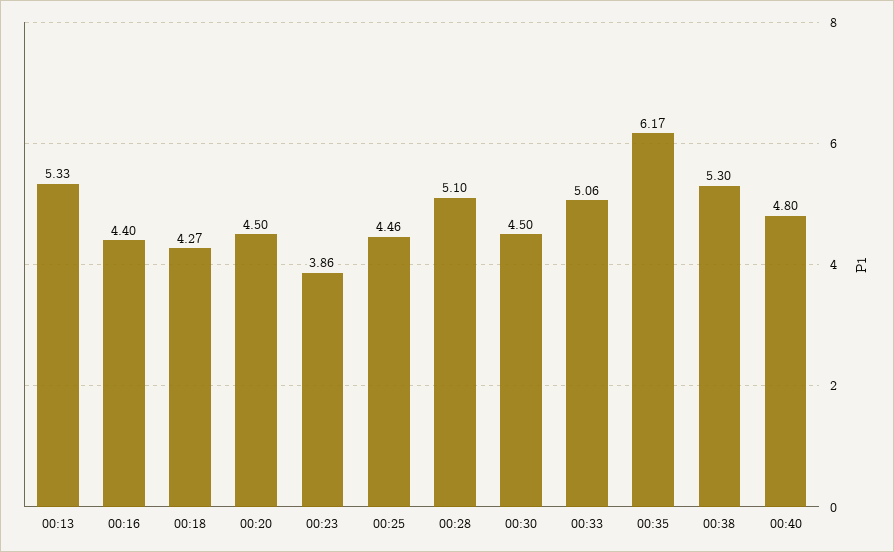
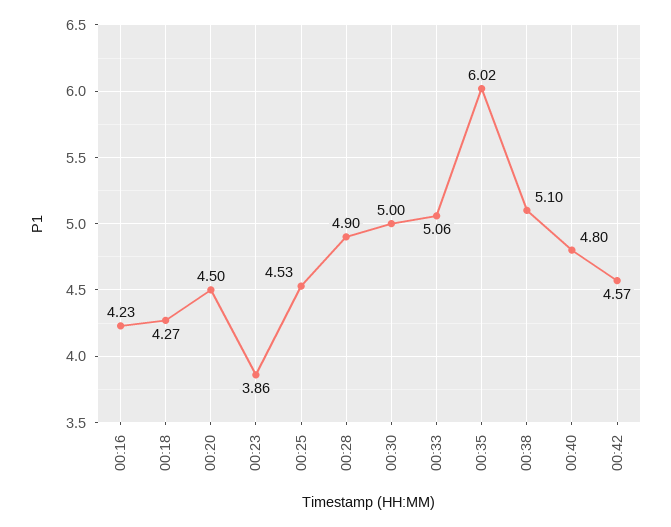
00:13: 5.33 -> none
00:16: 4.4 -> 4.23
00:25: 4.46 -> 4.53
00:28: 5.1 -> 4.9
00:30: 4.5 -> 5
00:35: 6.17 -> 6.02
00:38: 5.3 -> 5.1
00:42: none -> 4.57

